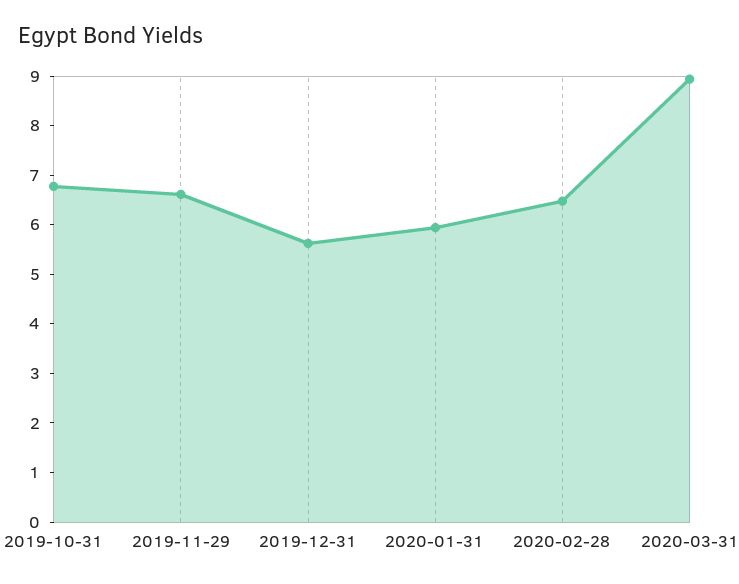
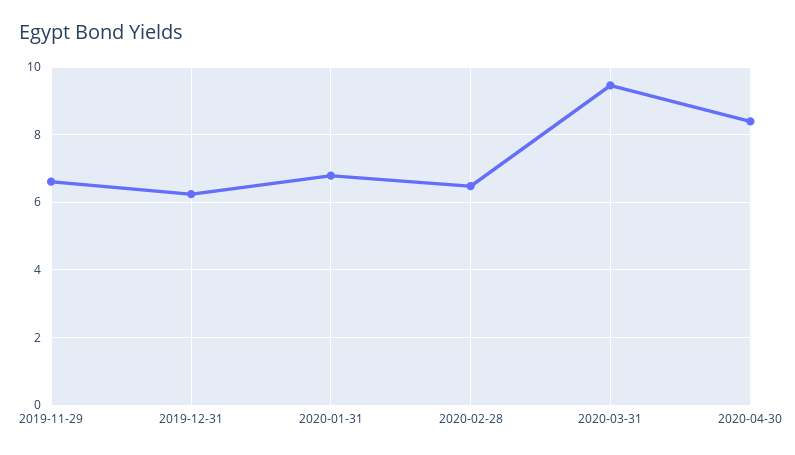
2019-10-31: 6.8 -> none
2019-12-31: 5.6 -> 6.2
2020-01-31: 6 -> 6.8
2020-03-31: 9 -> 9.4
2020-04-30: none -> 8.4

